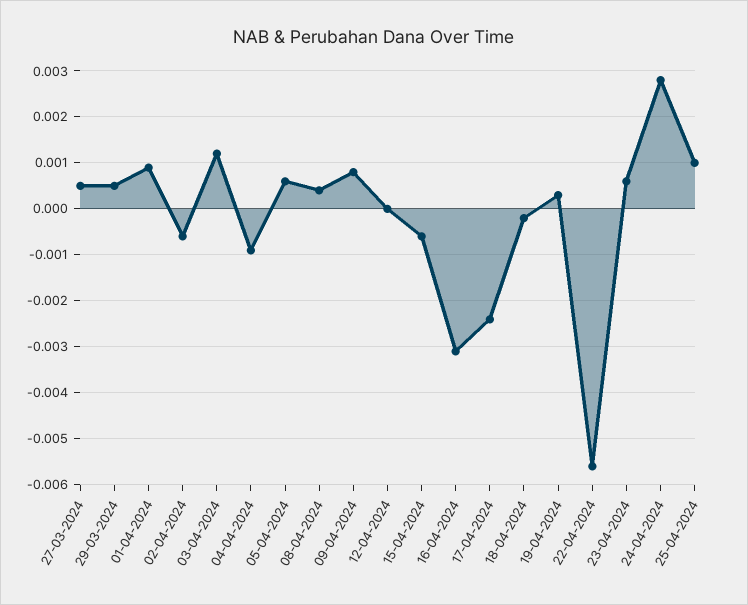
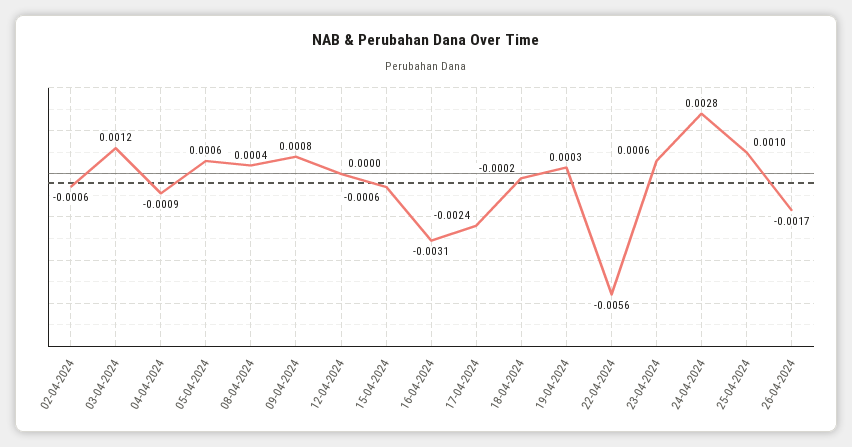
27-03-2024: 0.0005 -> none
29-03-2024: 0.0005 -> none
01-04-2024: 0.001 -> none
26-04-2024: none -> -0.0017

